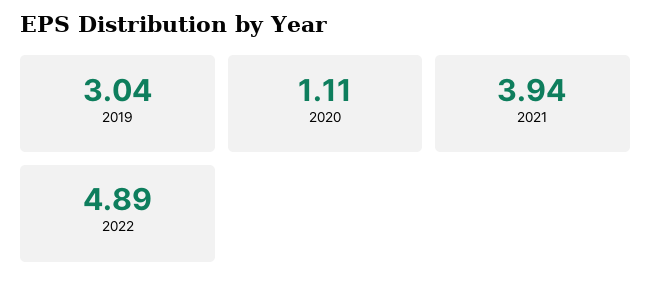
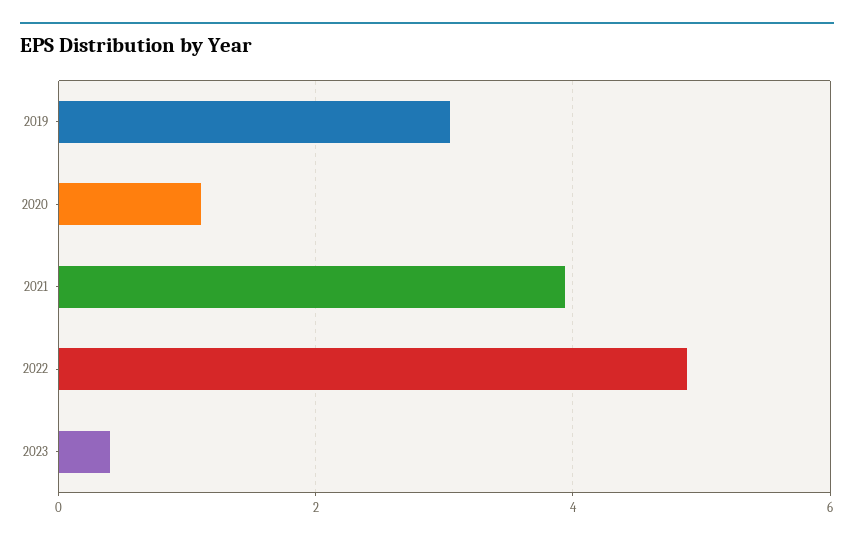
2023: none -> 0.4

